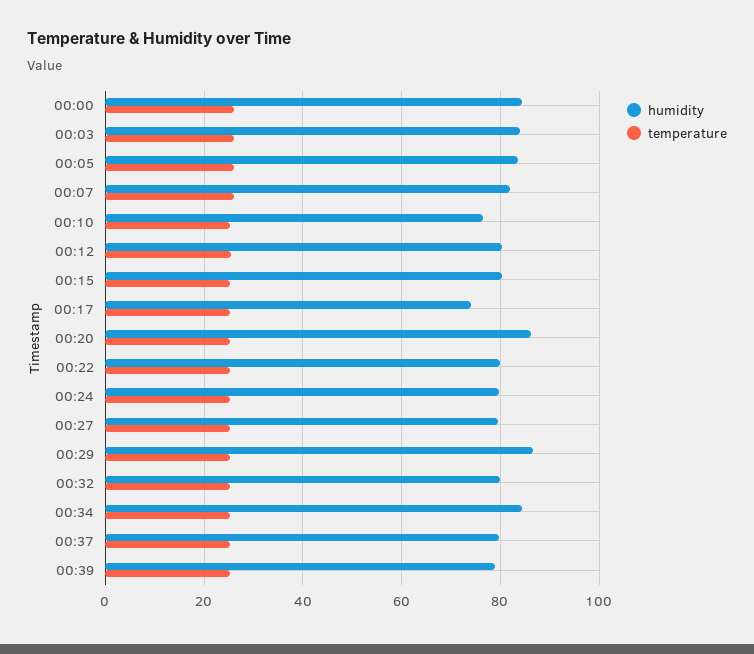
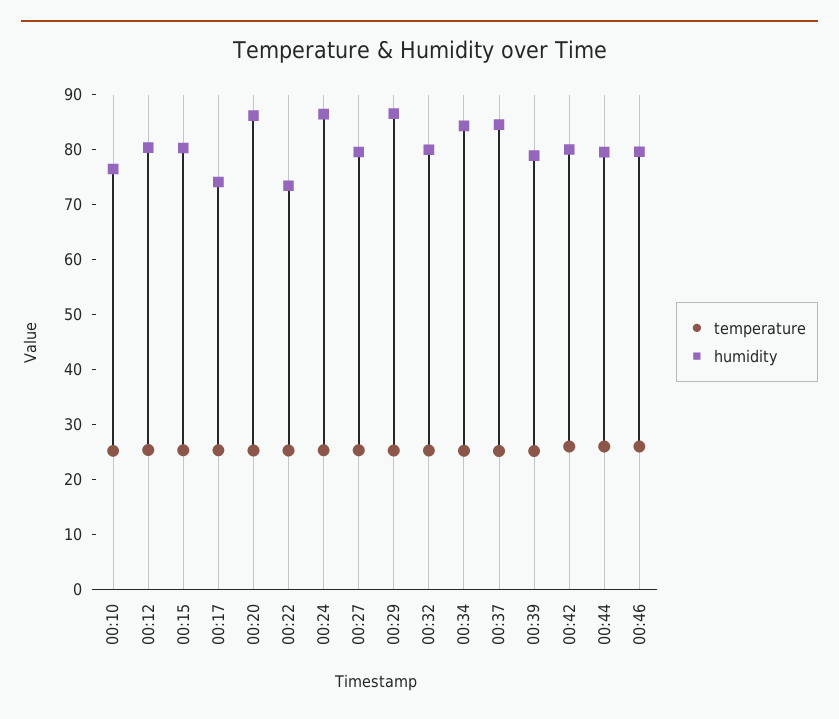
humidity, 00:00: 84 -> none
temperature, 00:00: 26 -> none
humidity, 00:03: 84 -> none
temperature, 00:03: 26 -> none
humidity, 00:05: 84 -> none
temperature, 00:05: 26 -> none
humidity, 00:07: 82 -> none
temperature, 00:07: 26 -> none
humidity, 00:22: 80 -> 74
humidity, 00:24: 80 -> 86
humidity, 00:37: 80 -> 84
temperature, 00:42: none -> 26
humidity, 00:42: none -> 80
temperature, 00:44: none -> 26
humidity, 00:44: none -> 80
temperature, 00:46: none -> 26
humidity, 00:46: none -> 80

